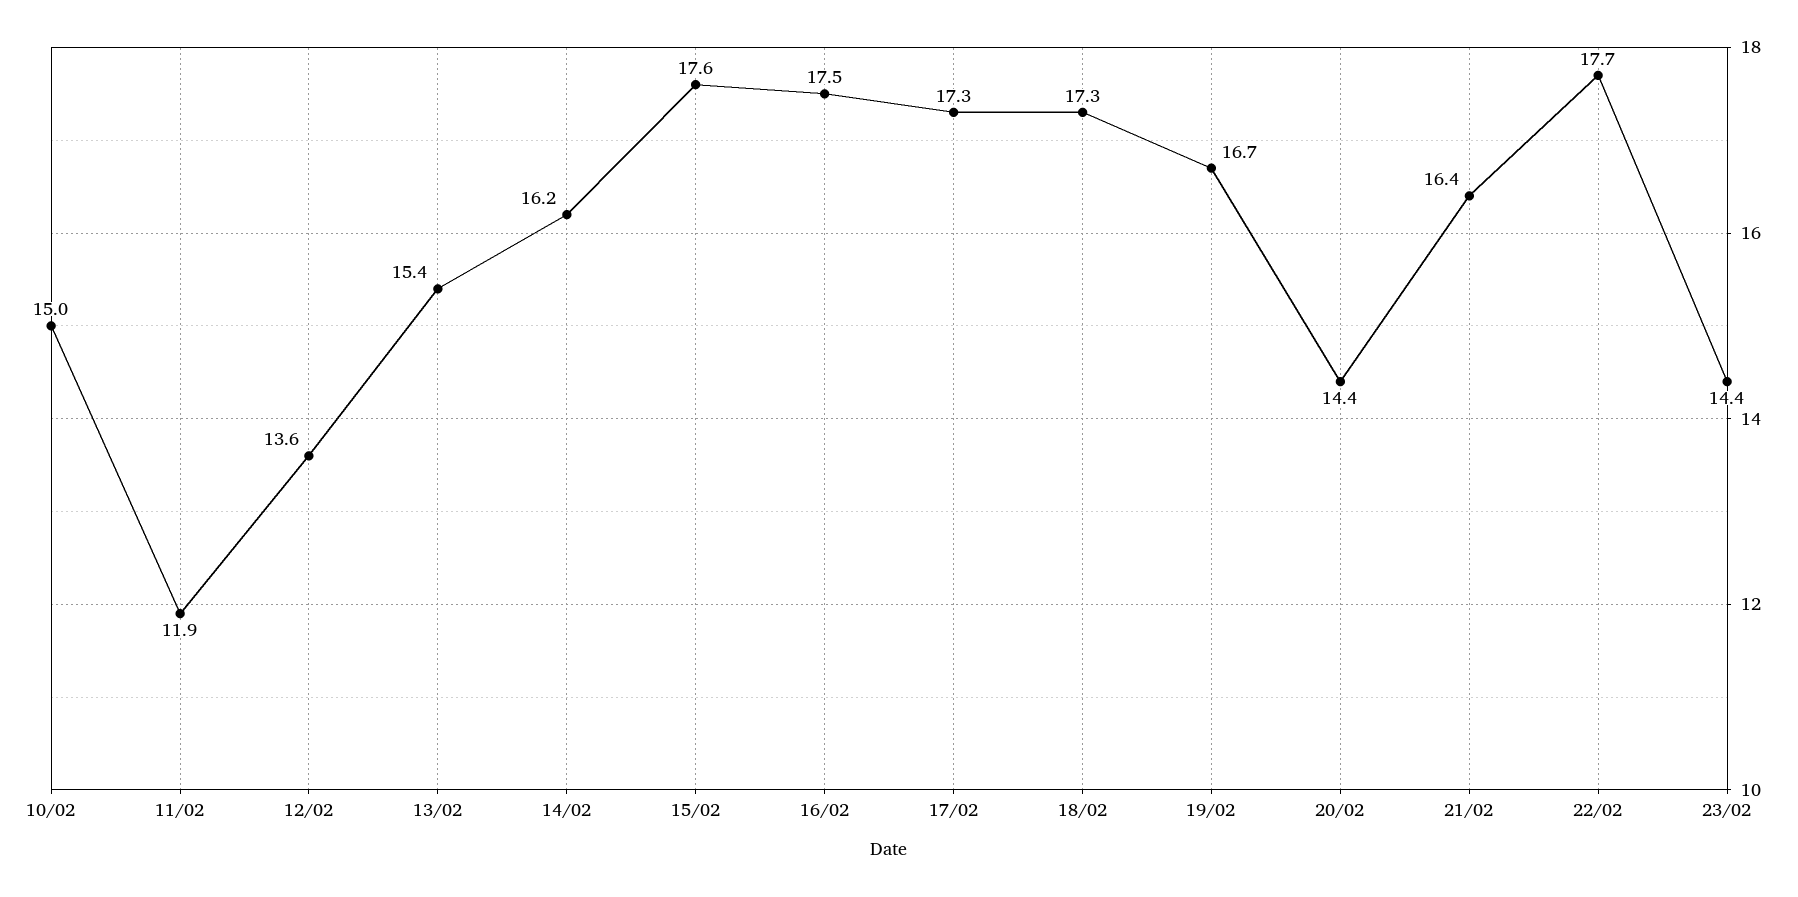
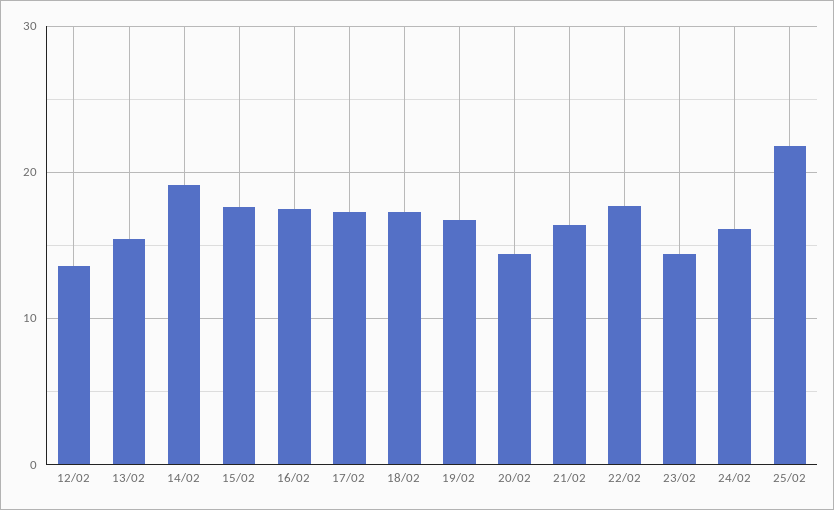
10/02: 15 -> none
11/02: 11.9 -> none
14/02: 16.2 -> 19
24/02: none -> 16
25/02: none -> 22

